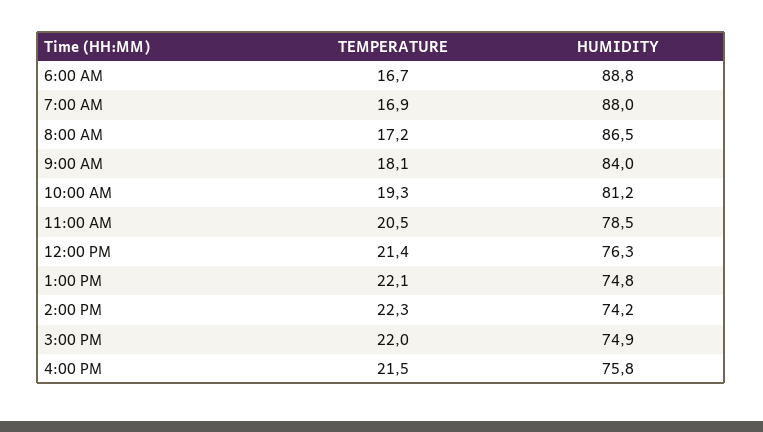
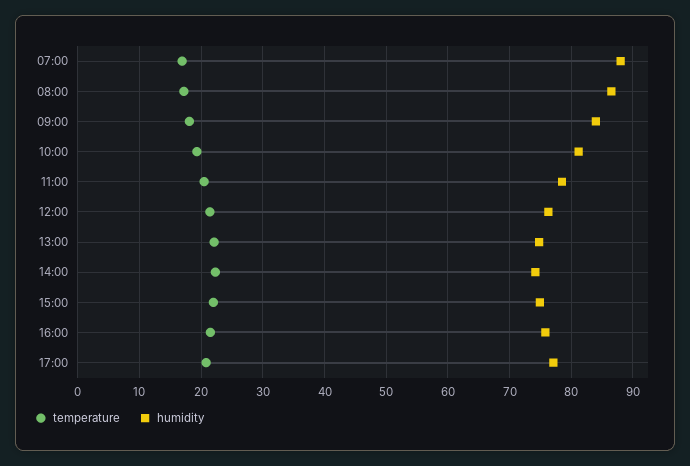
TEMPERATURE, 6:00 AM: 16.7 -> none
HUMIDITY, 6:00 AM: 88.8 -> none
TEMPERATURE, 17:00: none -> 21
HUMIDITY, 17:00: none -> 77

